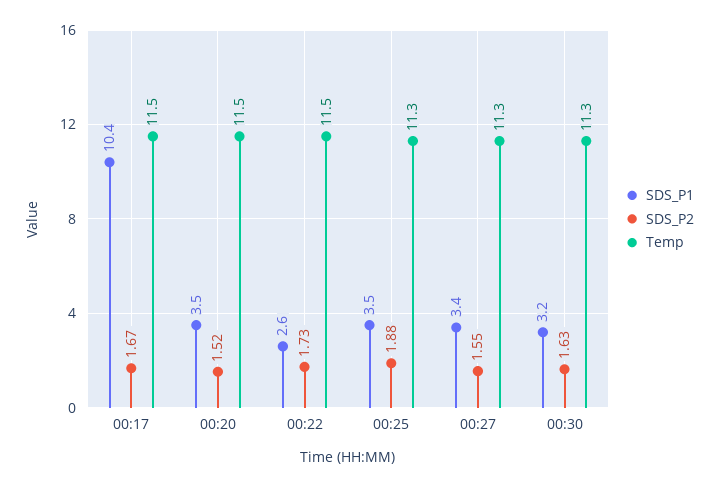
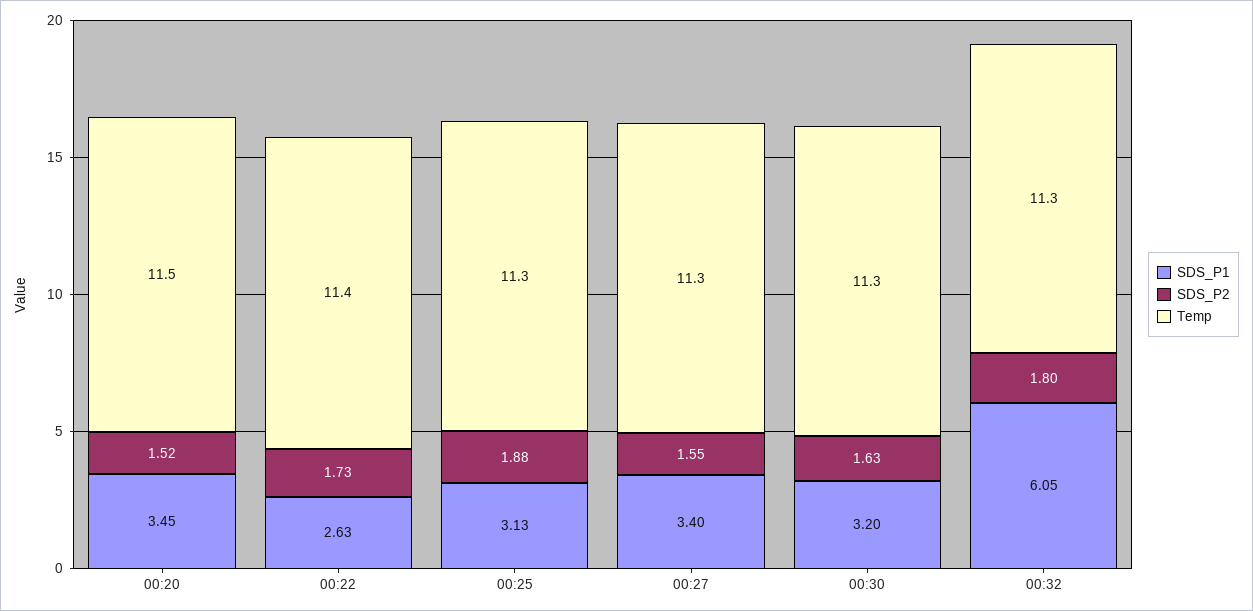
SDS_P1, 00:17: 10.4 -> none
SDS_P2, 00:17: 1.67 -> none
Temp, 00:17: 11.5 -> none
Temp, 00:22: 11.5 -> 11.4
SDS_P1, 00:25: 3.5 -> 3.13
SDS_P1, 00:32: none -> 6.05
SDS_P2, 00:32: none -> 1.8
Temp, 00:32: none -> 11.3

